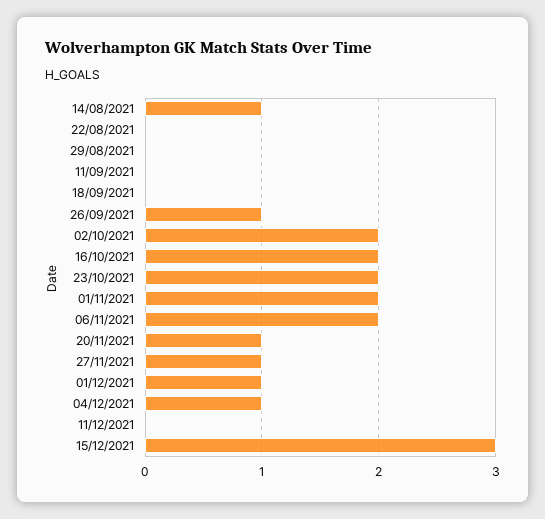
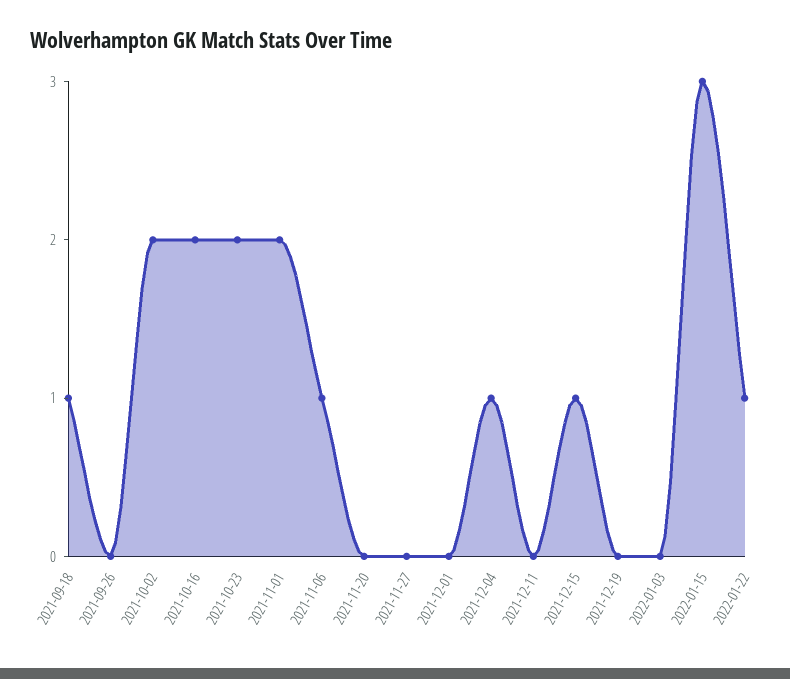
14/08/2021: 1 -> none
22/08/2021: 0 -> none
29/08/2021: 0 -> none
11/09/2021: 0 -> none
18/09/2021: 0 -> 1
26/09/2021: 1 -> 0
06/11/2021: 2 -> 1
20/11/2021: 1 -> 0
27/11/2021: 1 -> 0
01/12/2021: 1 -> 0
15/12/2021: 3 -> 1
2021-12-19: none -> 0
2022-01-03: none -> 0
2022-01-15: none -> 3
2022-01-22: none -> 1

